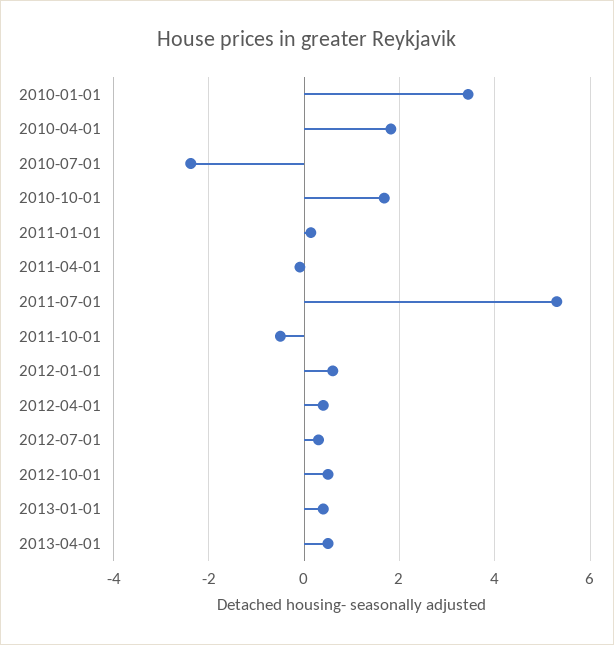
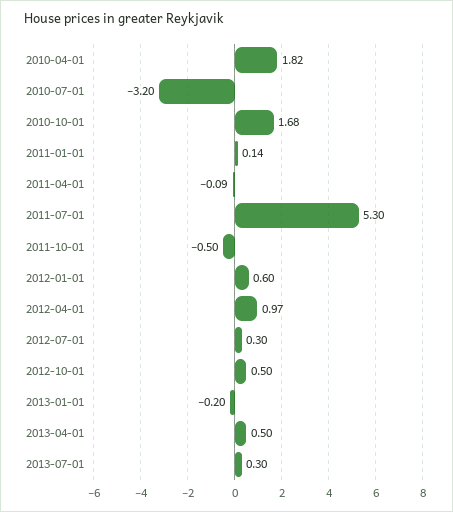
2010-01-01: 3.4 -> none
2010-07-01: -2.4 -> -3.2
2012-04-01: 0.4 -> 0.97
2013-01-01: 0.4 -> -0.2
2013-07-01: none -> 0.3

